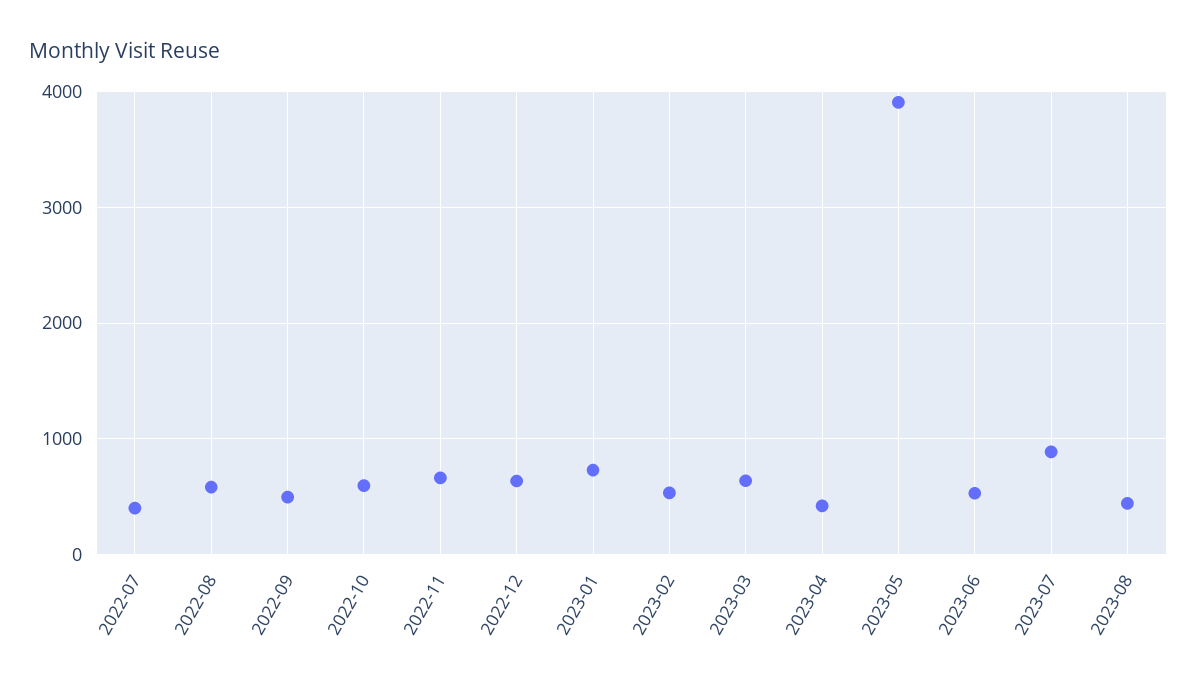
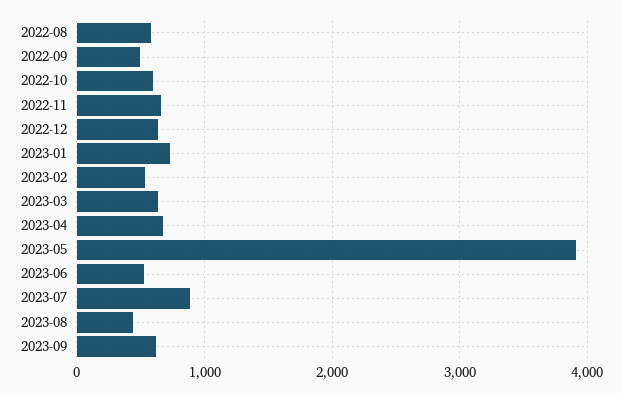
2022-07: 400 -> none
2023-04: 400 -> 700
2023-09: none -> 600

